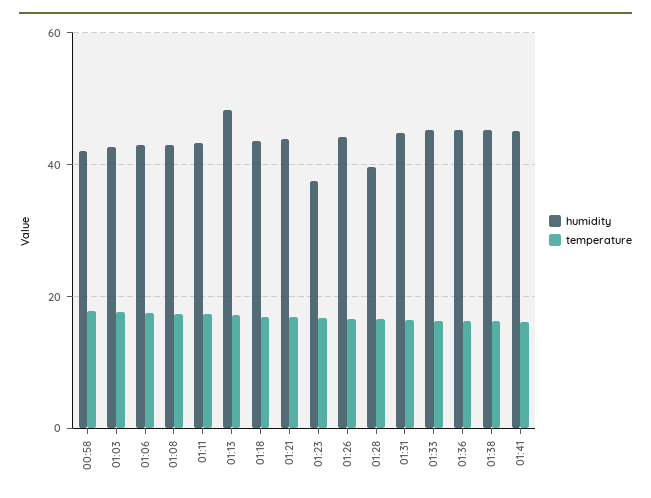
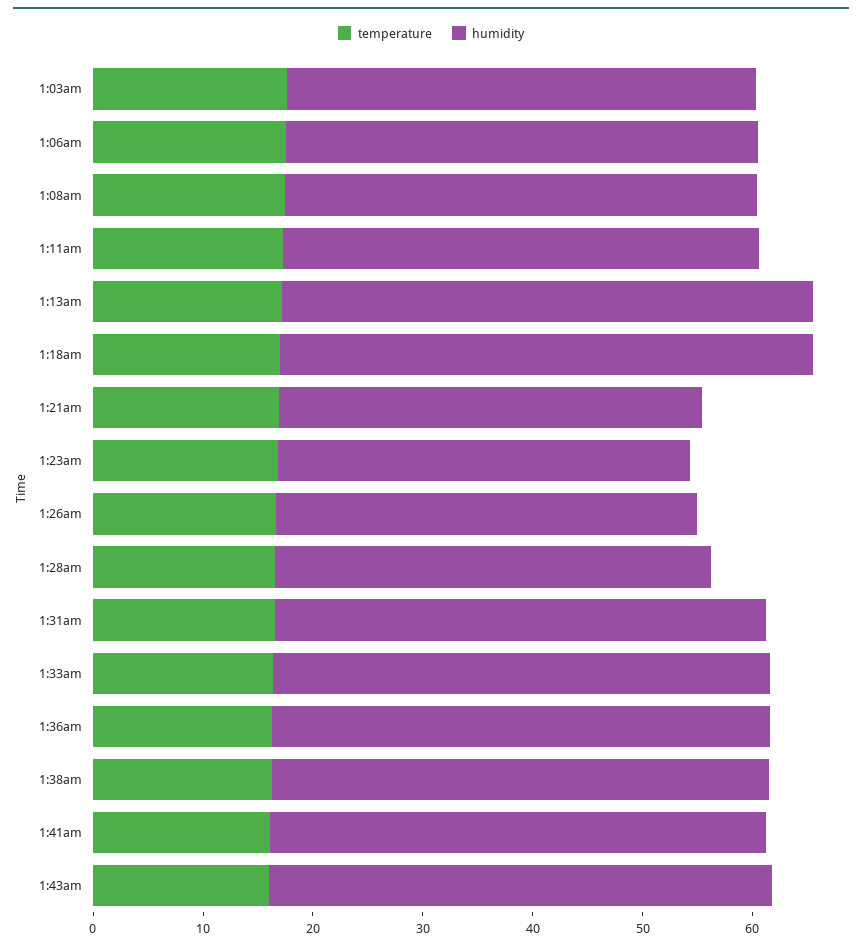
humidity, 00:58: 42 -> none
temperature, 00:58: 18 -> none
humidity, 01:18: 44 -> 48
humidity, 01:21: 44 -> 38
humidity, 01:26: 44 -> 38
temperature, 1:43am: none -> 16
humidity, 1:43am: none -> 46

